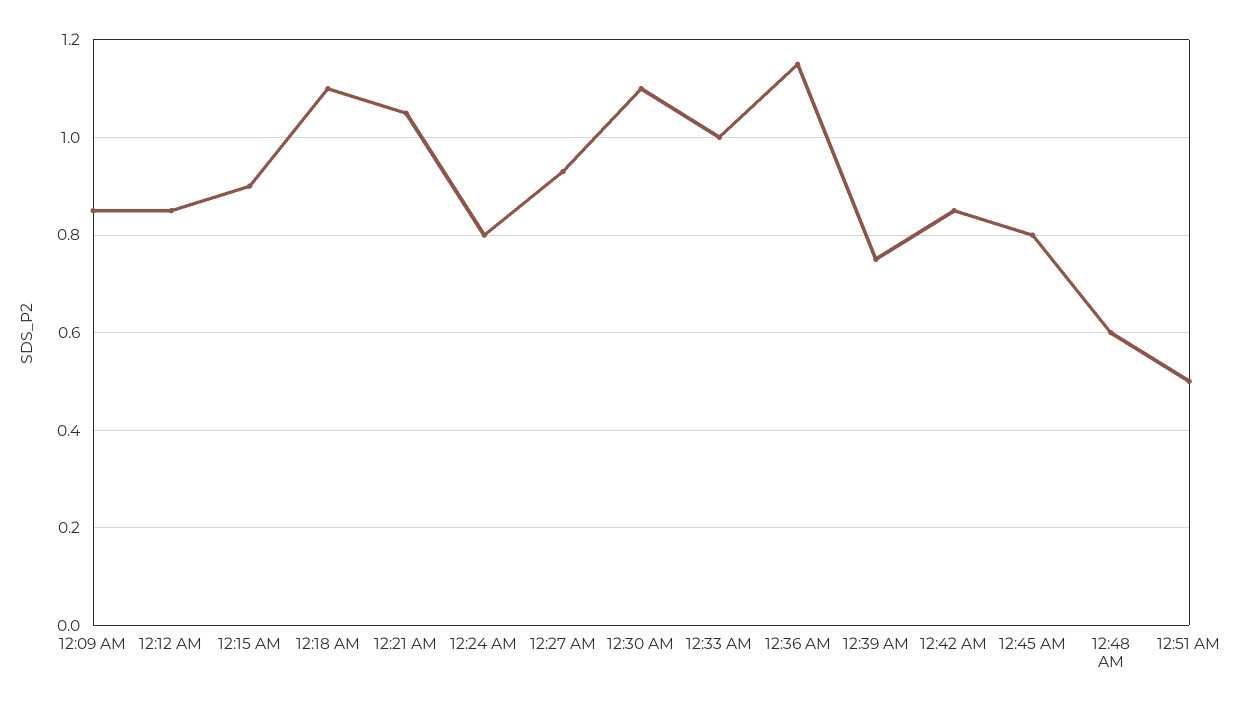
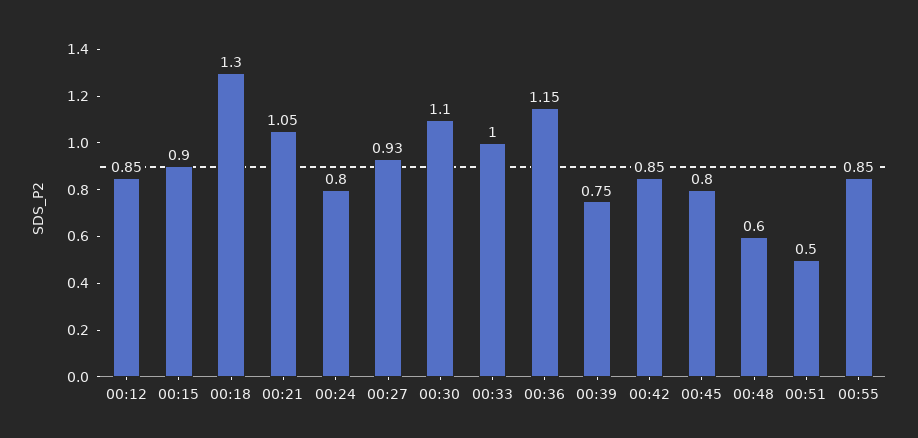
12:09 AM: 0.85 -> none
12:18 AM: 1.1 -> 1.3
00:55: none -> 0.85

